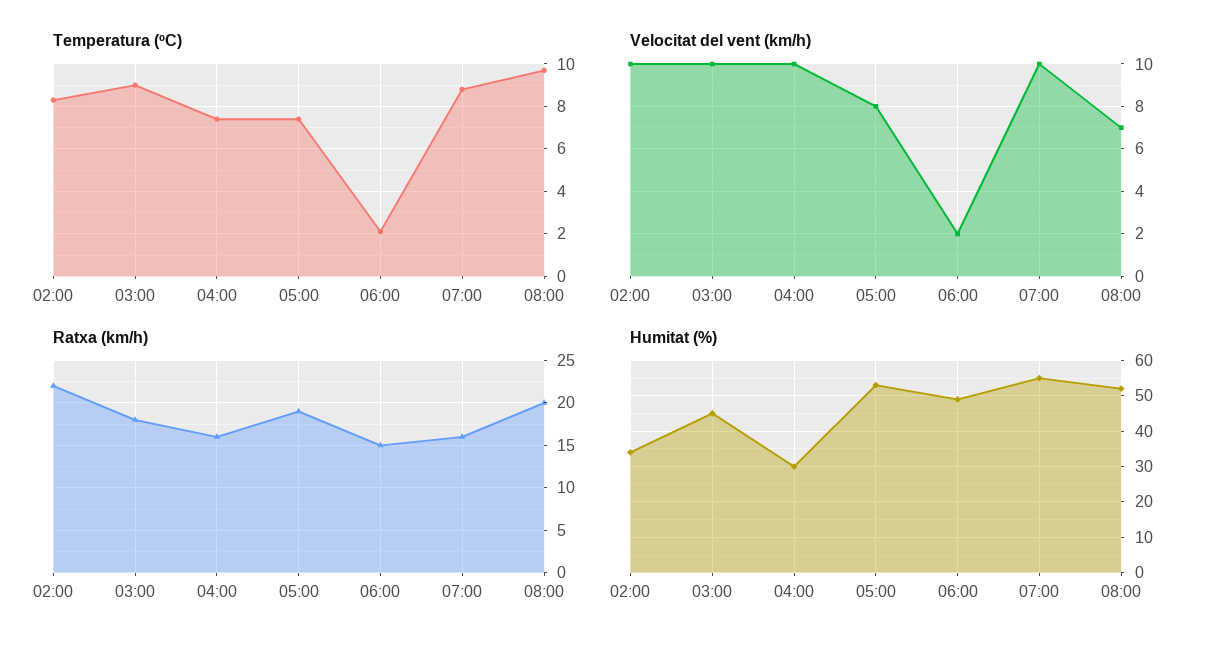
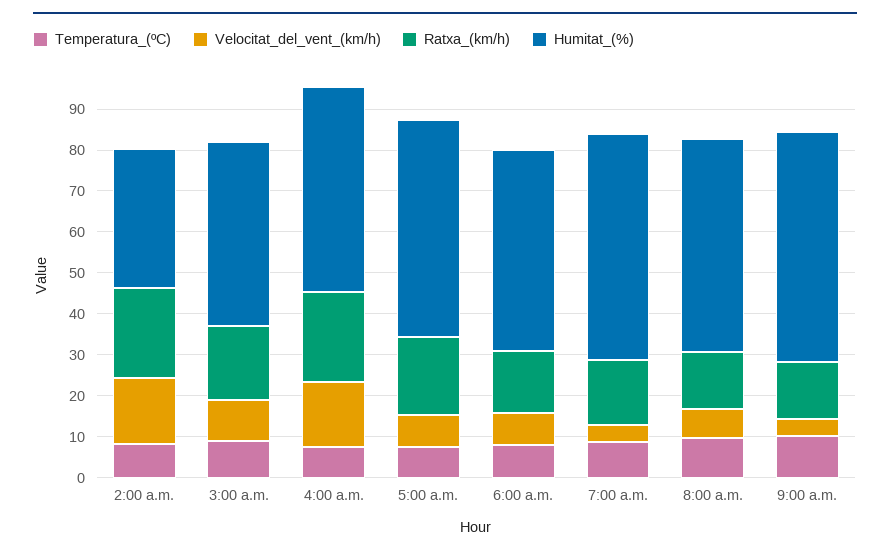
Temperatura (ºC), 06:00: 2 -> 8
Velocitat del vent (km/h), 02:00: 10 -> 16
Velocitat del vent (km/h), 04:00: 10 -> 16
Velocitat del vent (km/h), 06:00: 2 -> 8
Velocitat del vent (km/h), 07:00: 10 -> 4
Ratxa (km/h), 04:00: 16 -> 22
Ratxa (km/h), 08:00: 20 -> 14
Humitat (%), 04:00: 30 -> 50
Temperatura (ºC), 9:00 a.m.: none -> 10
Velocitat del vent (km/h), 9:00 a.m.: none -> 4
Ratxa (km/h), 9:00 a.m.: none -> 14
Humitat (%), 9:00 a.m.: none -> 56

